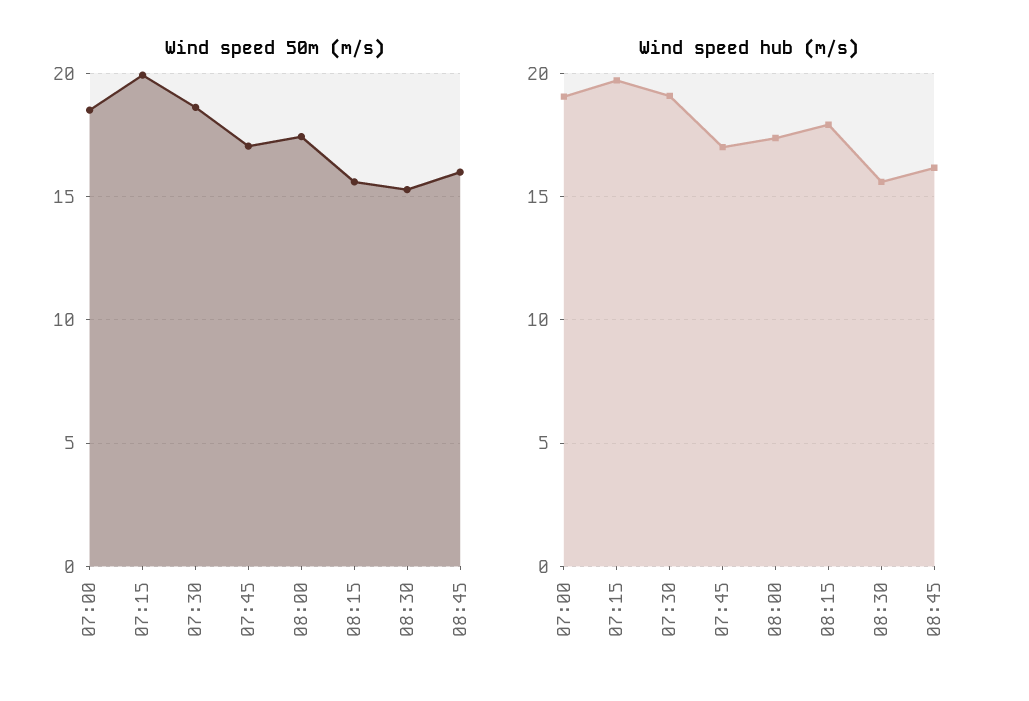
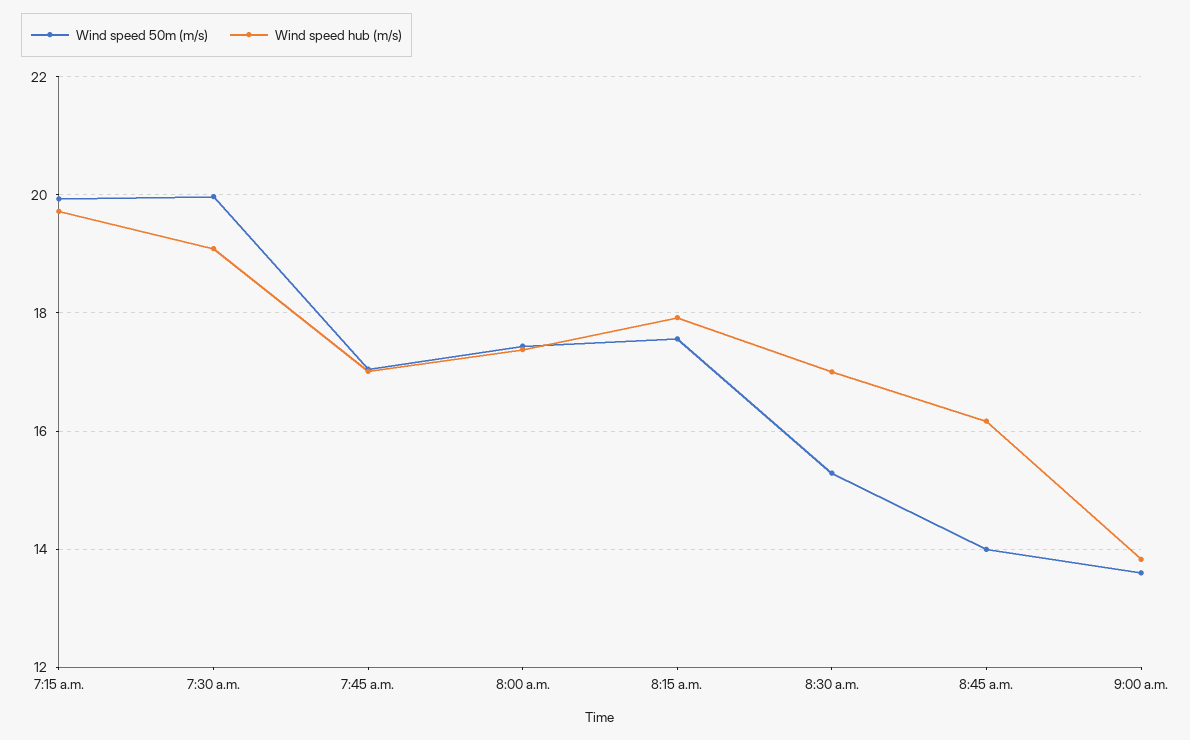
Wind speed 50m (m/s), 07:00: 18.5 -> none
Wind speed 50m (m/s), 07:30: 18.5 -> 20
Wind speed 50m (m/s), 08:15: 15.5 -> 17.6
Wind speed 50m (m/s), 08:45: 16 -> 14
Wind speed hub (m/s), 07:00: 19 -> none
Wind speed hub (m/s), 08:30: 15.5 -> 17
Wind speed 50m (m/s), 9:00 a.m.: none -> 13.6
Wind speed hub (m/s), 9:00 a.m.: none -> 13.8

